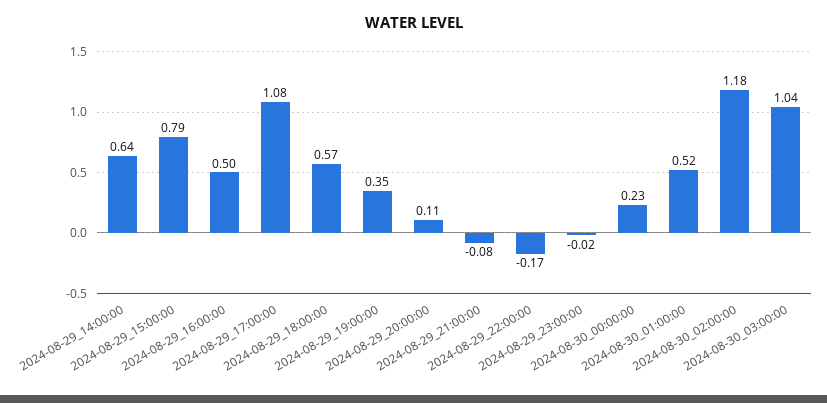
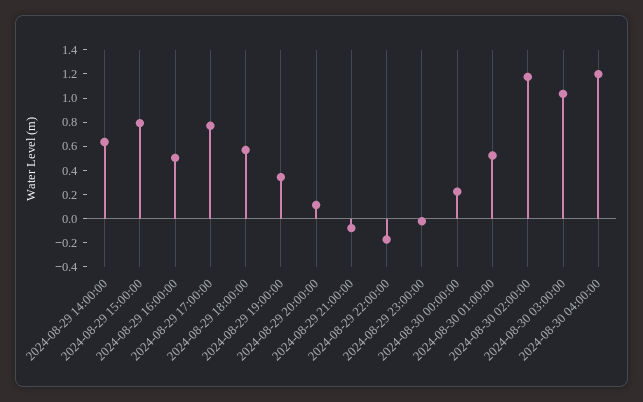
2024-08-29_17:00:00: 1.08 -> 0.8
2024-08-30 04:00:00: none -> 1.2

